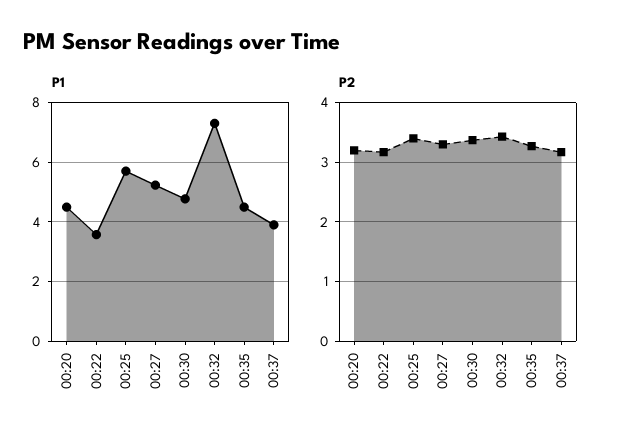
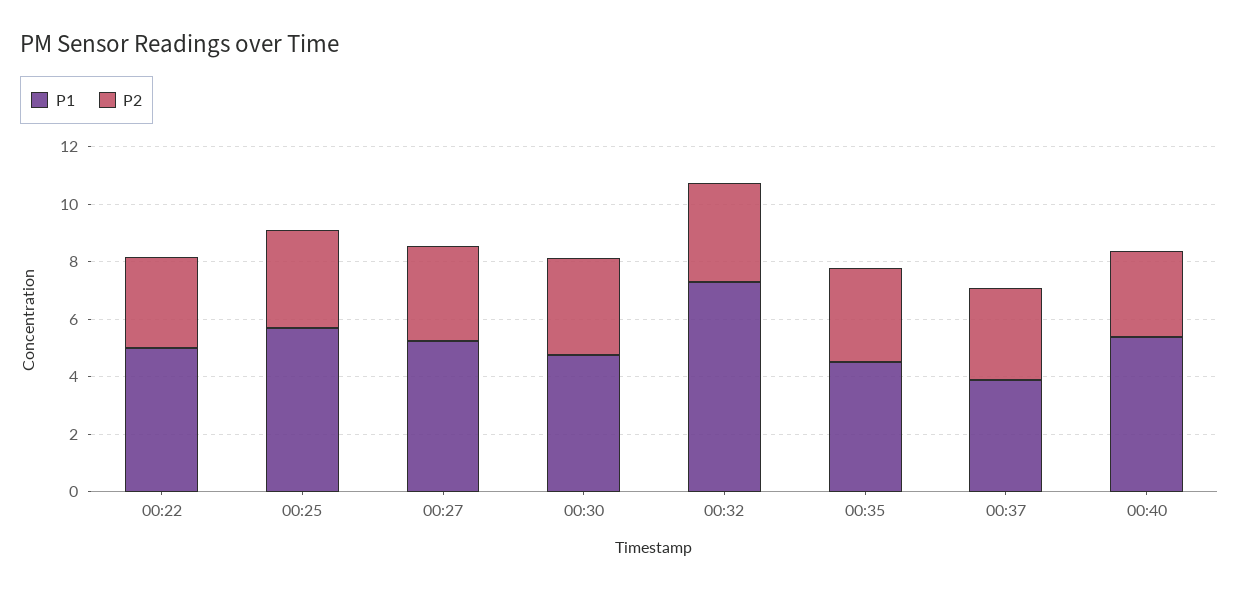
P1, 00:20: 4.5 -> none
P1, 00:22: 3.5 -> 5
P2, 00:20: 3.2 -> none
P1, 00:40: none -> 5.5
P2, 00:40: none -> 3

